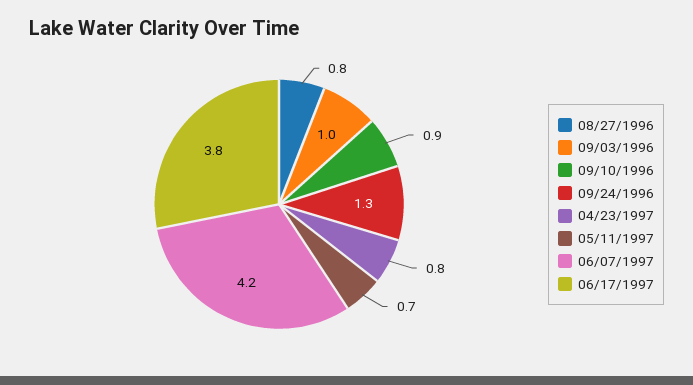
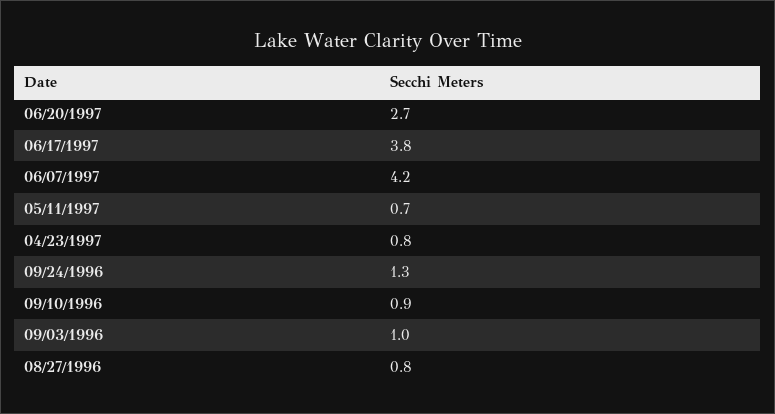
06/20/1997: none -> 2.7

